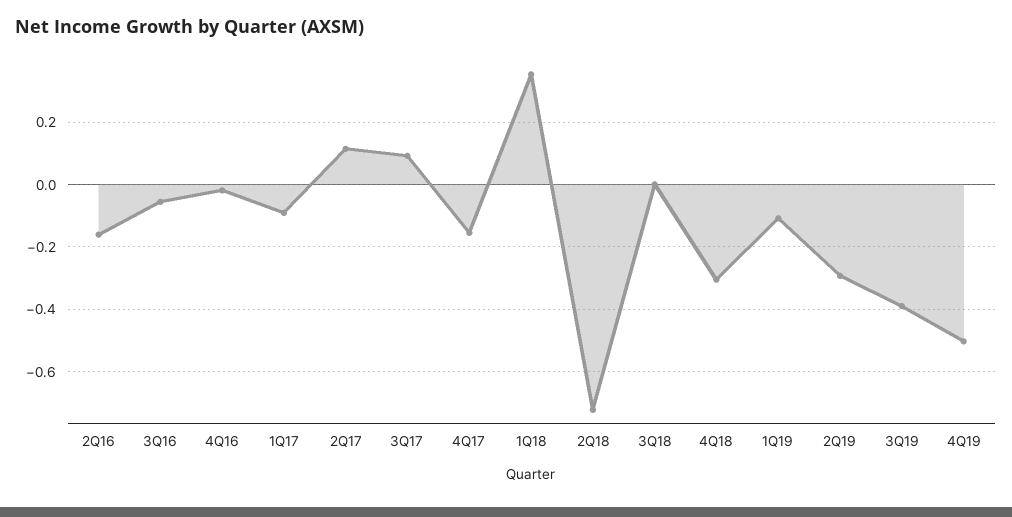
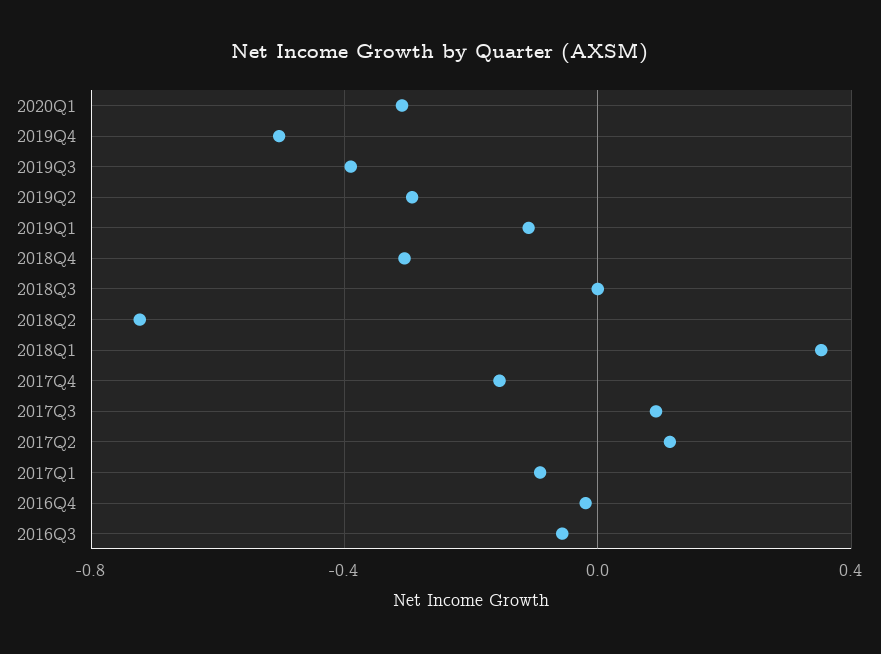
2Q16: -0.16 -> none
2020Q1: none -> -0.3

